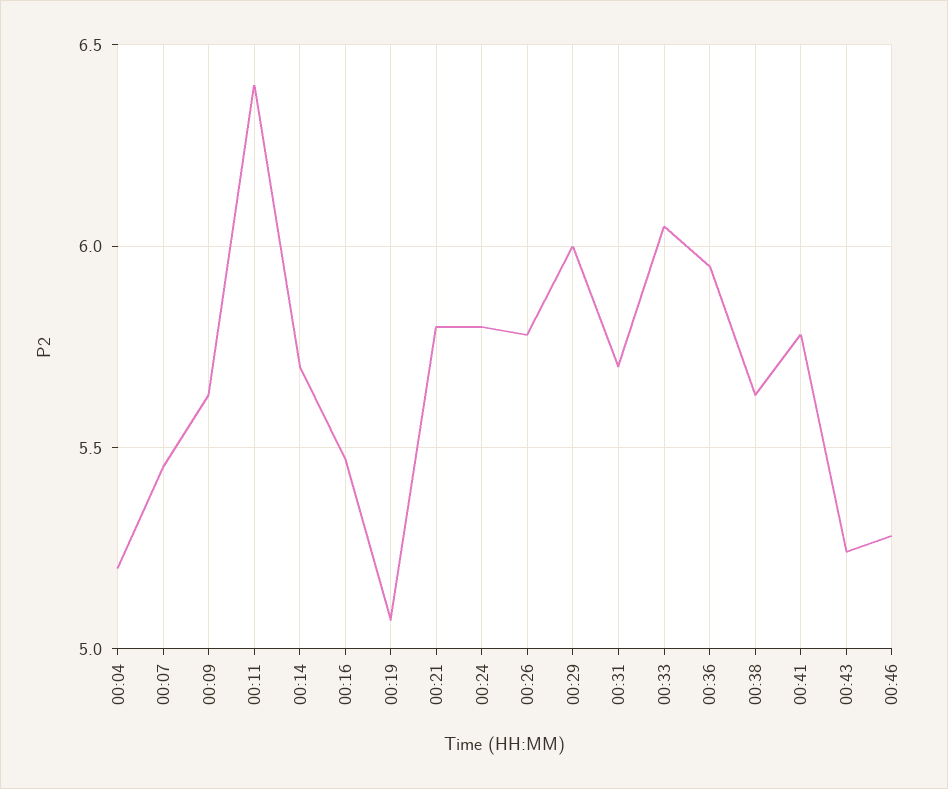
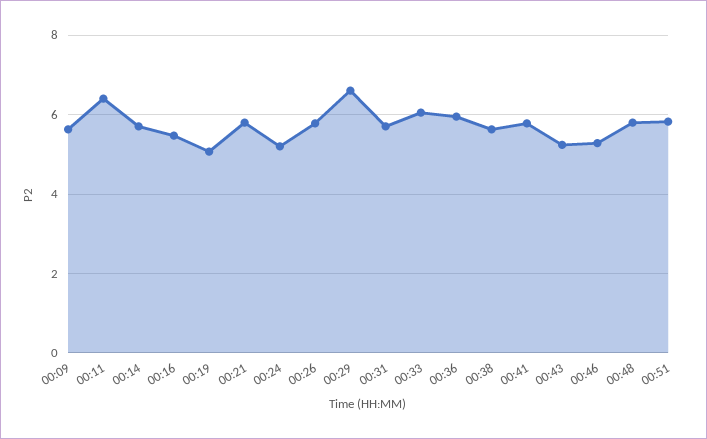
00:04: 5.2 -> none
00:07: 5.45 -> none
00:24: 5.8 -> 5.2
00:29: 6 -> 6.6
00:48: none -> 5.8
00:51: none -> 5.8

